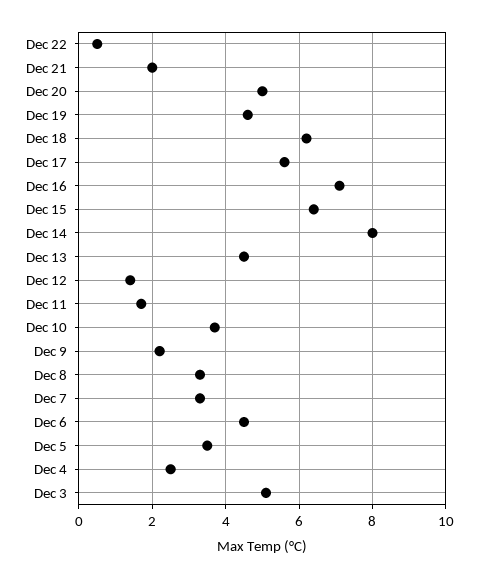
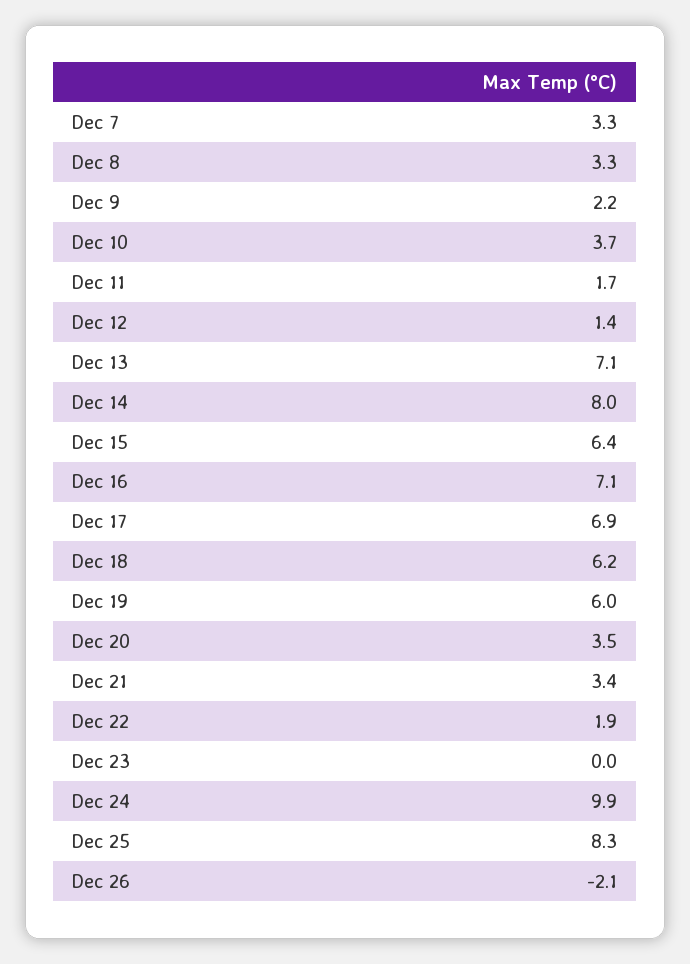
Dec 22: 0.5 -> 1.9
Dec 21: 2 -> 3.4
Dec 20: 5 -> 3.5
Dec 19: 4.5 -> 6
Dec 17: 5.5 -> 6.9
Dec 13: 4.5 -> 7.1
Dec 6: 4.5 -> none
Dec 5: 3.5 -> none
Dec 4: 2.5 -> none
Dec 3: 5 -> none
Dec 23: none -> 0
Dec 24: none -> 9.9
Dec 25: none -> 8.3
Dec 26: none -> -2.1

